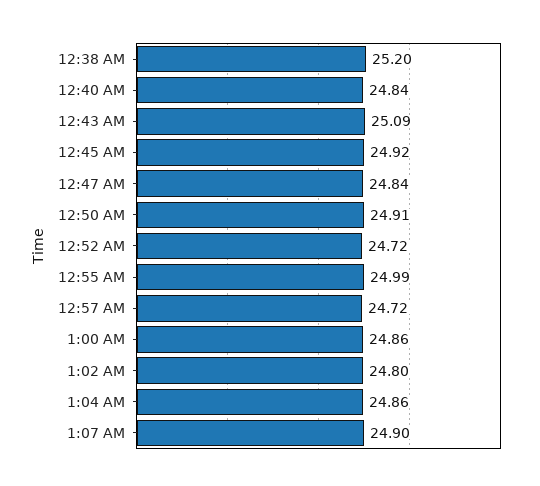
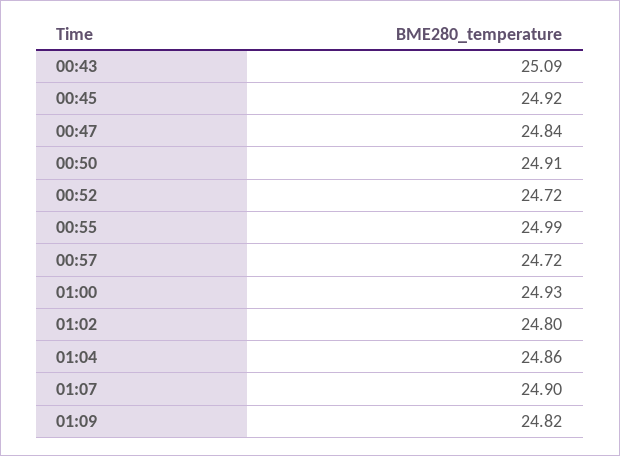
12:38 AM: 25.2 -> none
12:40 AM: 24.84 -> none
1:00 AM: 24.86 -> 24.93
01:09: none -> 24.82

